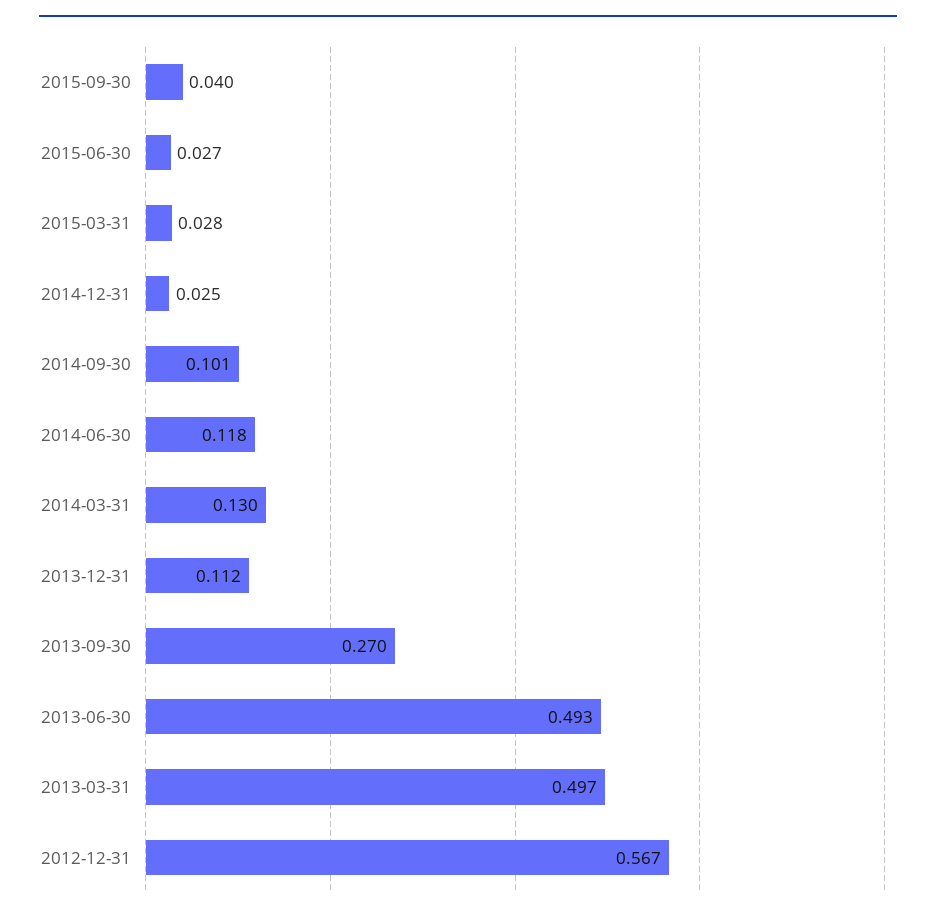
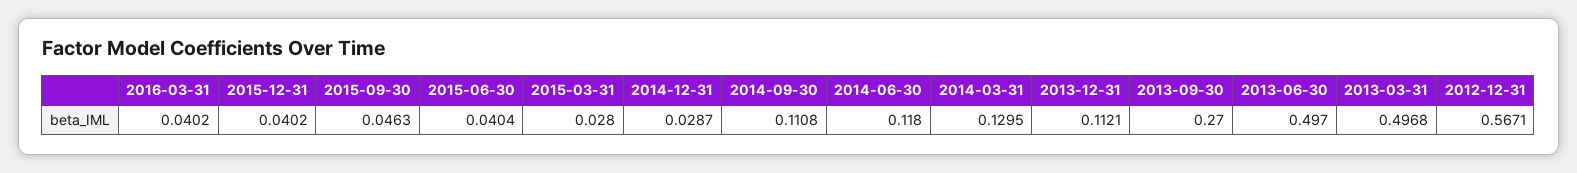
2015-09-30: 0.04 -> 0.0463
2015-06-30: 0.027 -> 0.0404
2014-12-31: 0.025 -> 0.0287
2014-09-30: 0.101 -> 0.1108
2013-06-30: 0.493 -> 0.497
2016-03-31: none -> 0.0402
2015-12-31: none -> 0.0402

